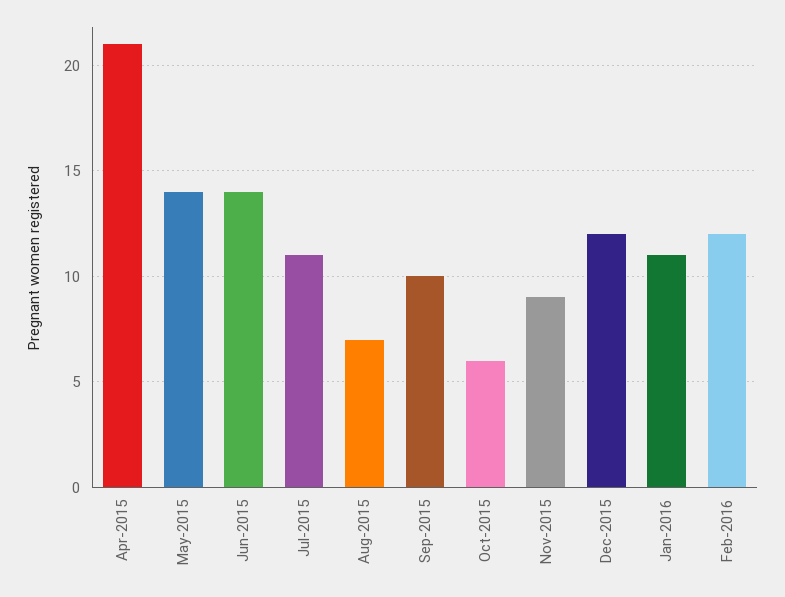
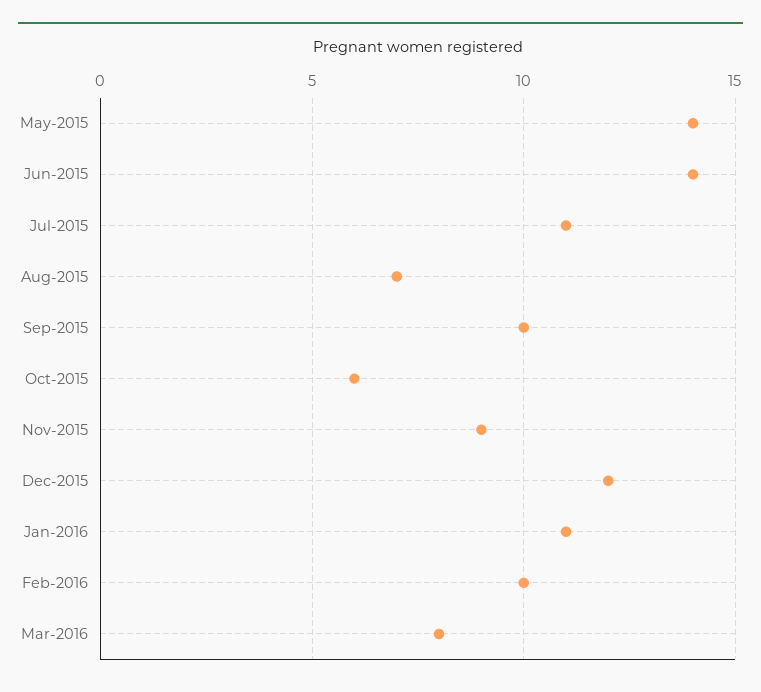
Apr-2015: 21 -> none
Feb-2016: 12 -> 10
Mar-2016: none -> 8

